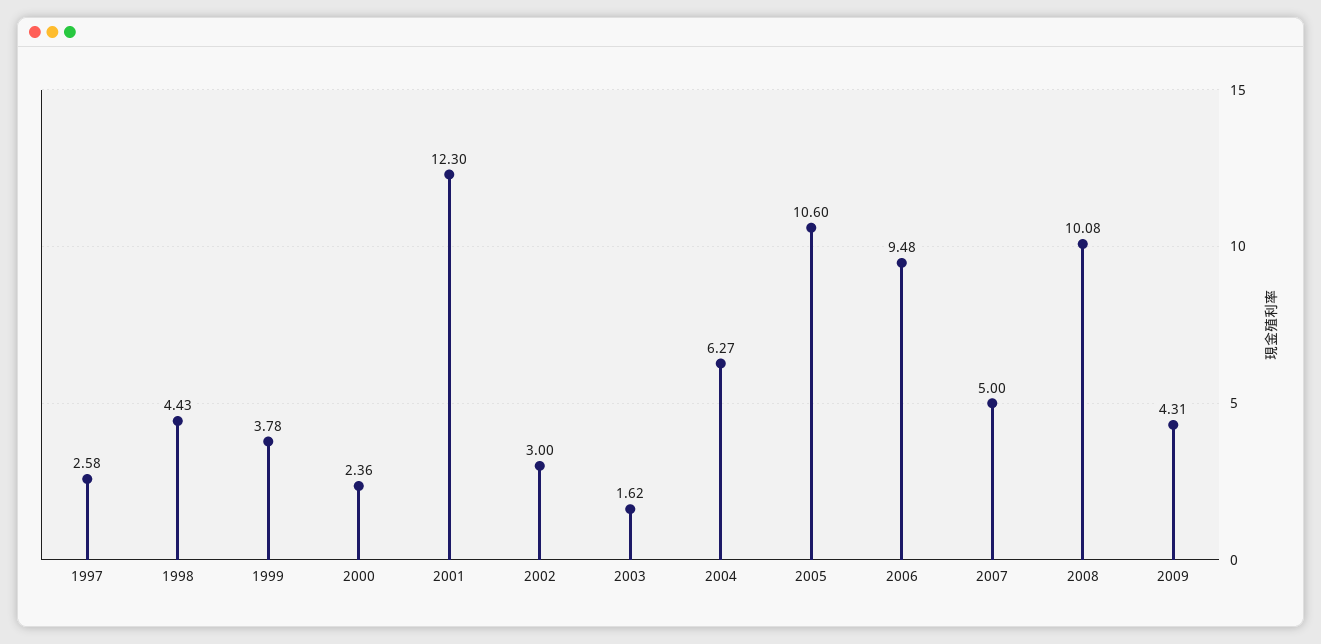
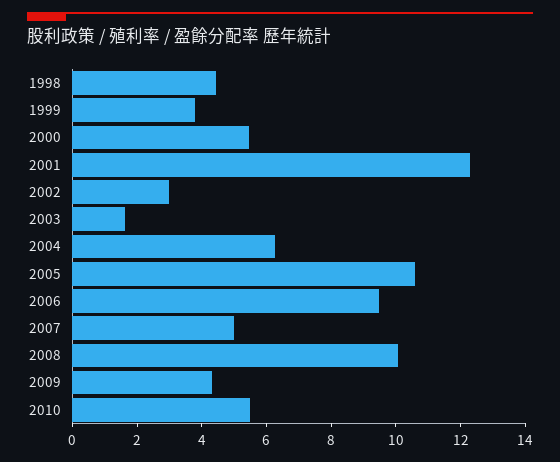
1997: 2.58 -> none
2000: 2.36 -> 5.5
2010: none -> 5.5

